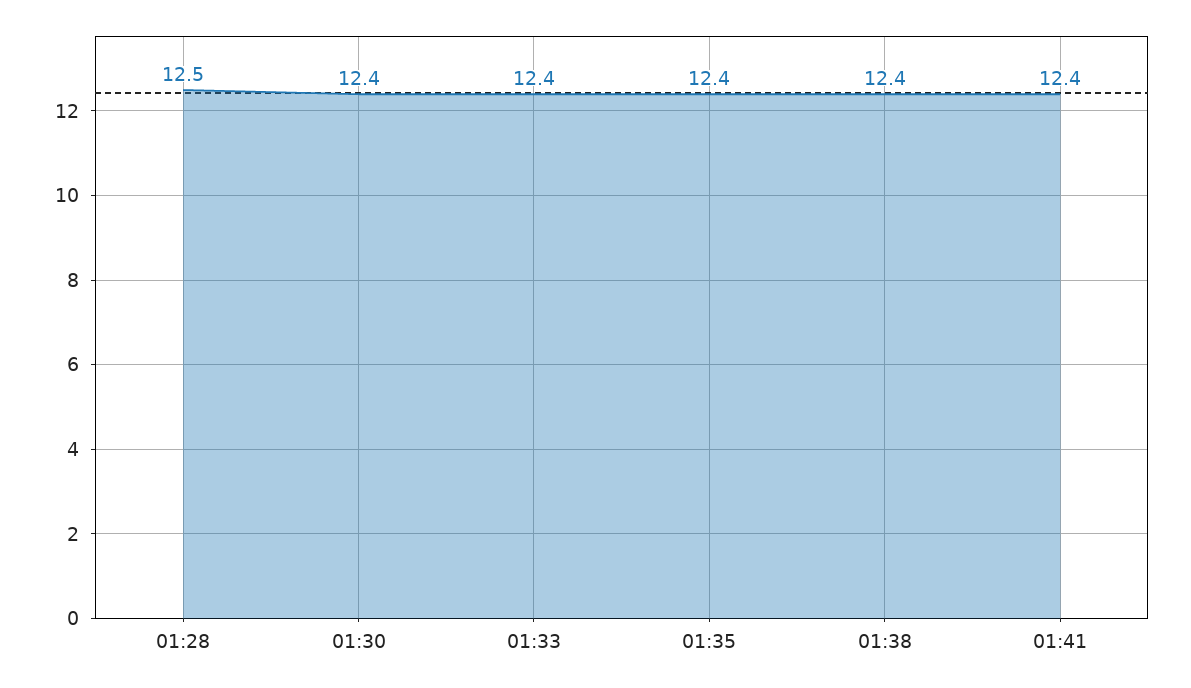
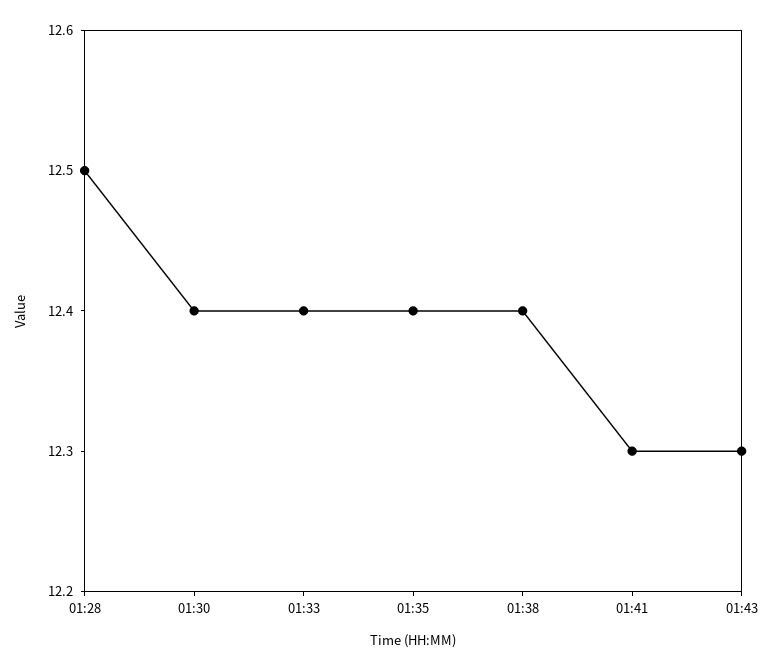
01:41: 12.4 -> 12.3
01:43: none -> 12.3

